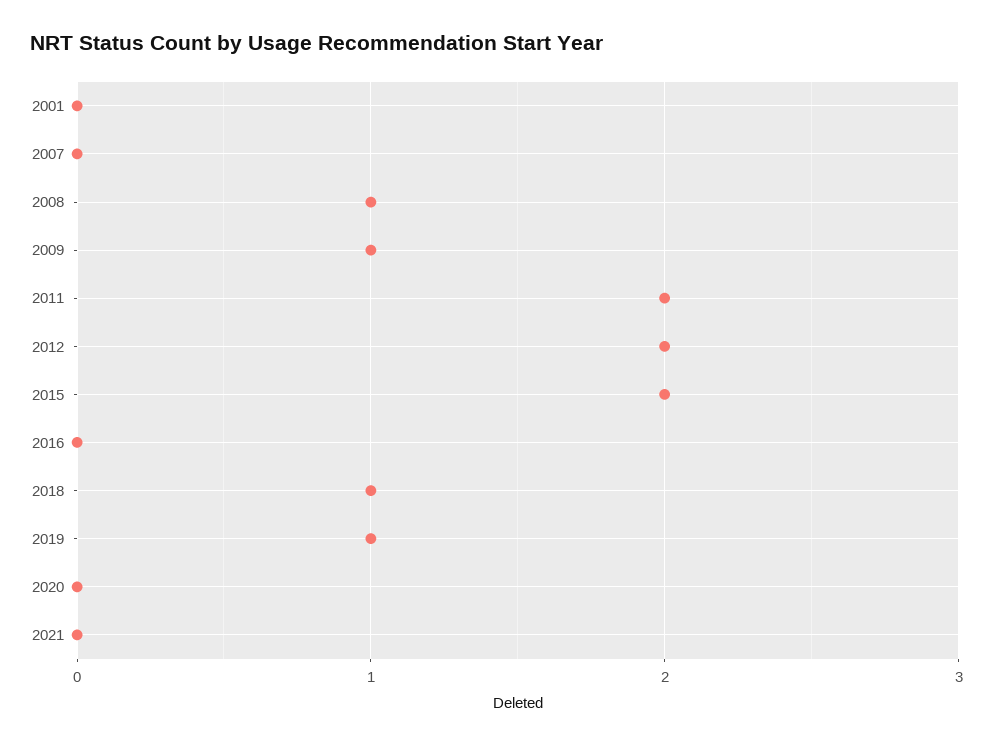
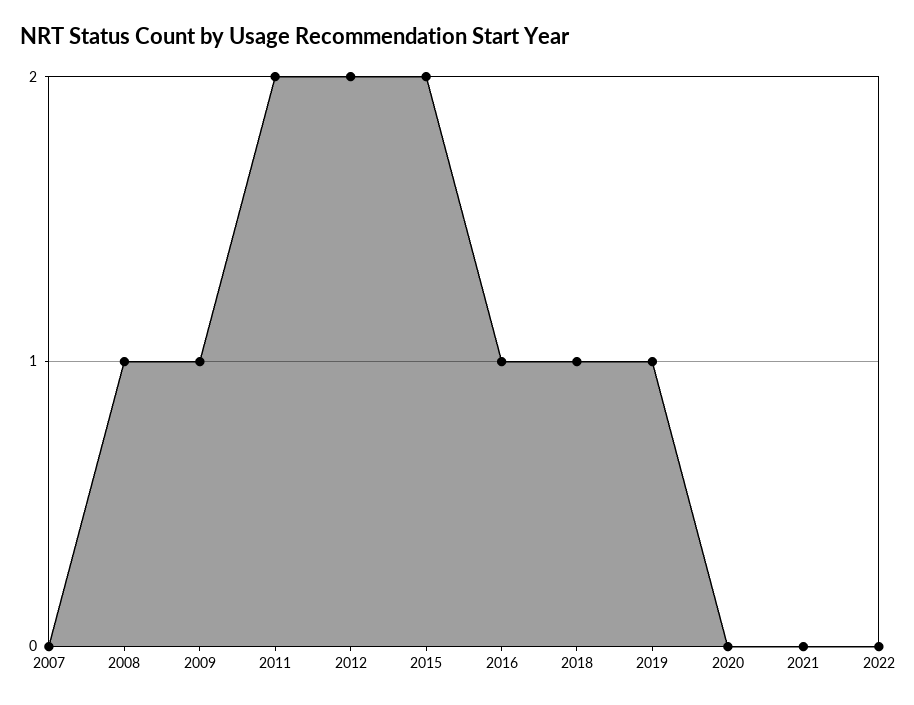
2001: 0 -> none
2016: 0 -> 1
2022: none -> 0

